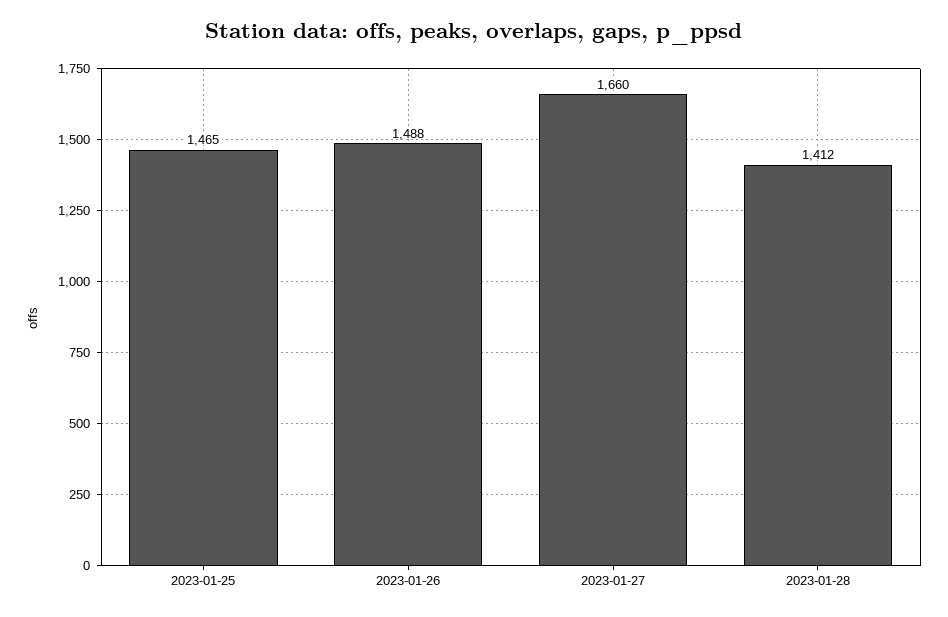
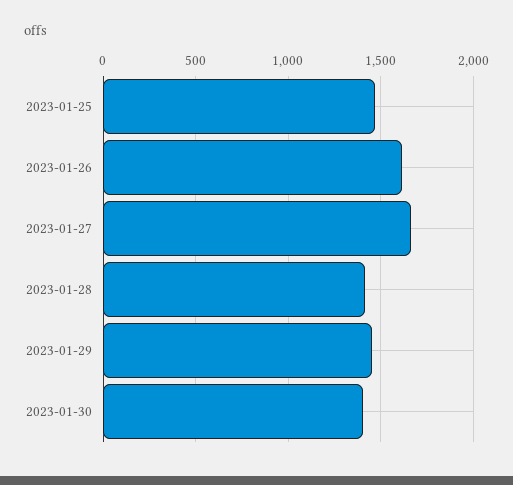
2023-01-26: 1488 -> 1600
2023-01-29: none -> 1450
2023-01-30: none -> 1400

